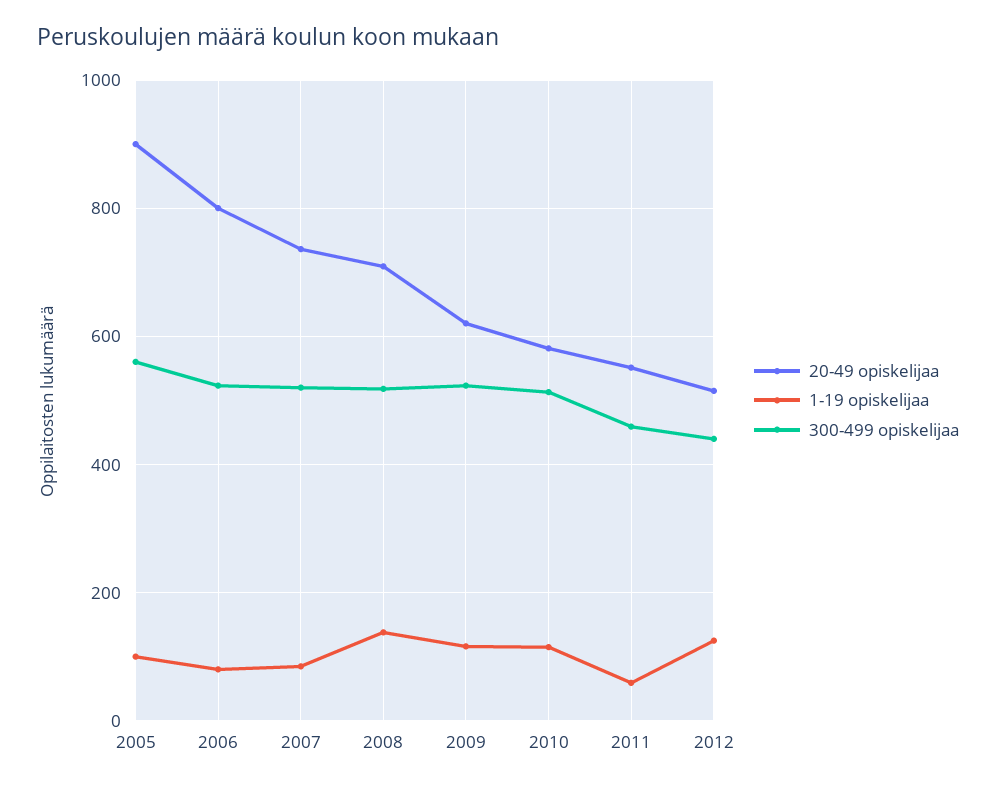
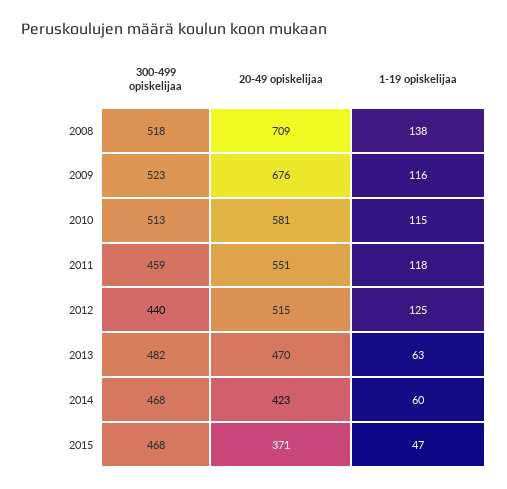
20-49 opiskelijaa, 2005: 900 -> none
1-19 opiskelijaa, 2005: 100 -> none
300-499 opiskelijaa, 2005: 560 -> none
20-49 opiskelijaa, 2006: 800 -> none
1-19 opiskelijaa, 2006: 80 -> none
300-499 opiskelijaa, 2006: 520 -> none
20-49 opiskelijaa, 2007: 740 -> none
1-19 opiskelijaa, 2007: 80 -> none
300-499 opiskelijaa, 2007: 520 -> none
20-49 opiskelijaa, 2009: 620 -> 676
1-19 opiskelijaa, 2011: 60 -> 118
300-499 opiskelijaa, 2013: none -> 482
20-49 opiskelijaa, 2013: none -> 470
1-19 opiskelijaa, 2013: none -> 63
300-499 opiskelijaa, 2014: none -> 468
20-49 opiskelijaa, 2014: none -> 423
1-19 opiskelijaa, 2014: none -> 60
300-499 opiskelijaa, 2015: none -> 468
20-49 opiskelijaa, 2015: none -> 371
1-19 opiskelijaa, 2015: none -> 47

